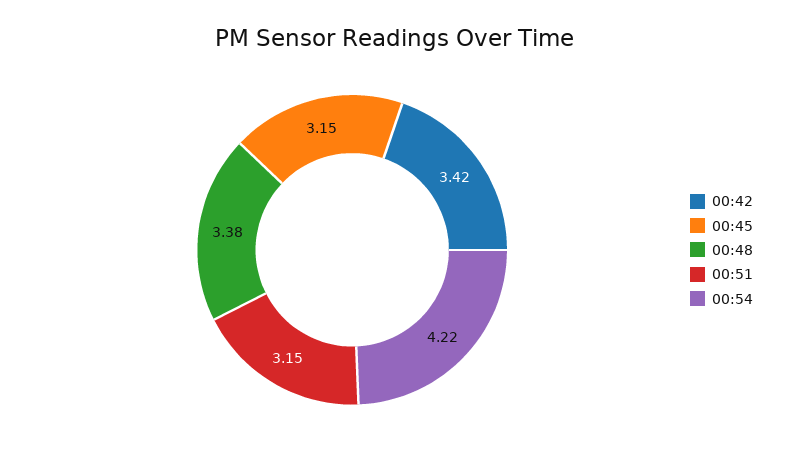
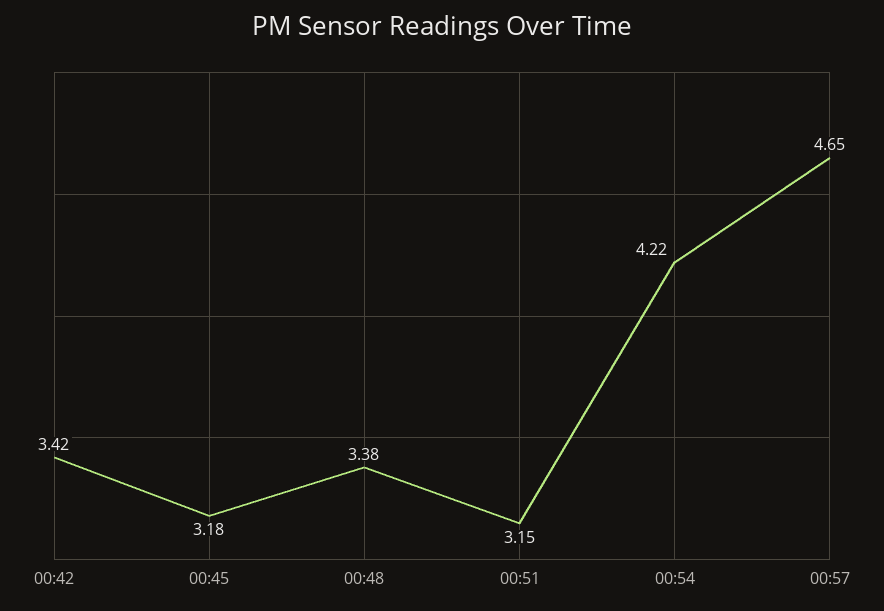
00:45: 3.15 -> 3.18
00:57: none -> 4.65

